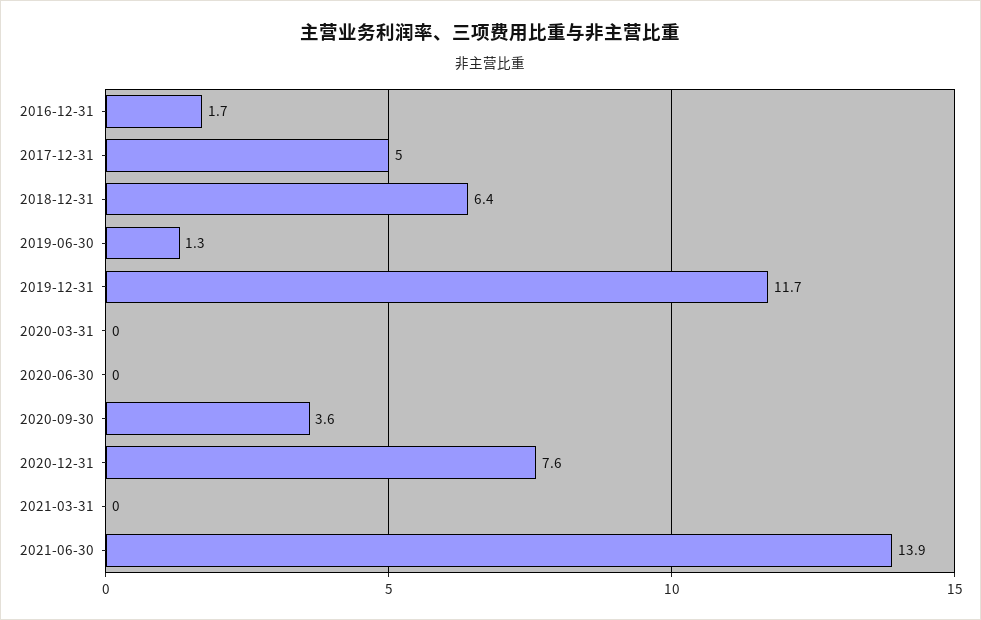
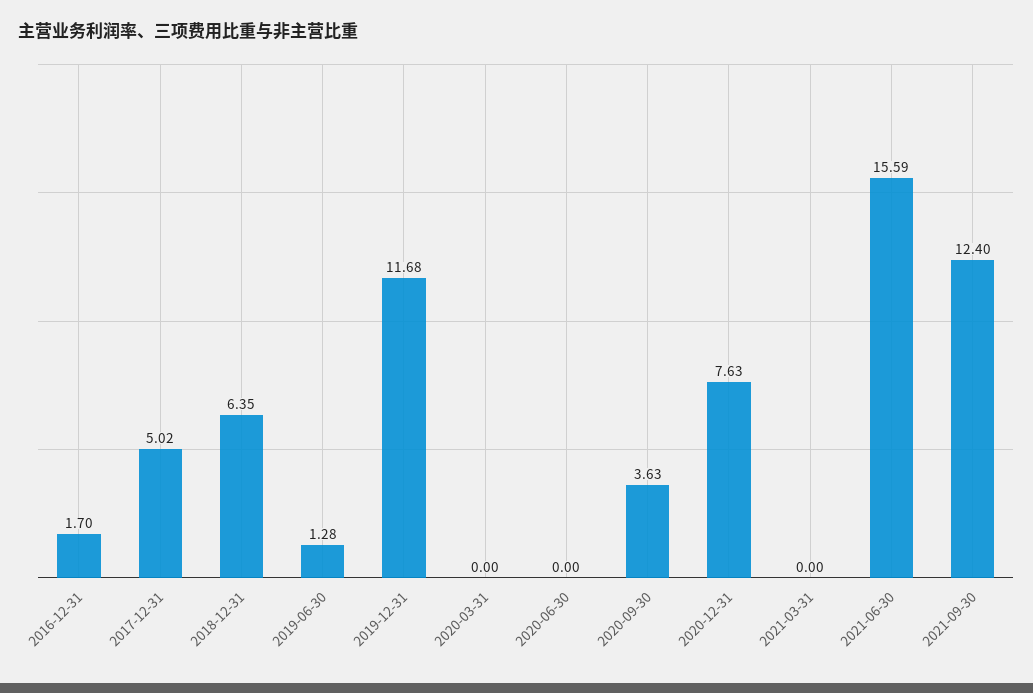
2021-06-30: 13.9 -> 15.59
2021-09-30: none -> 12.4

